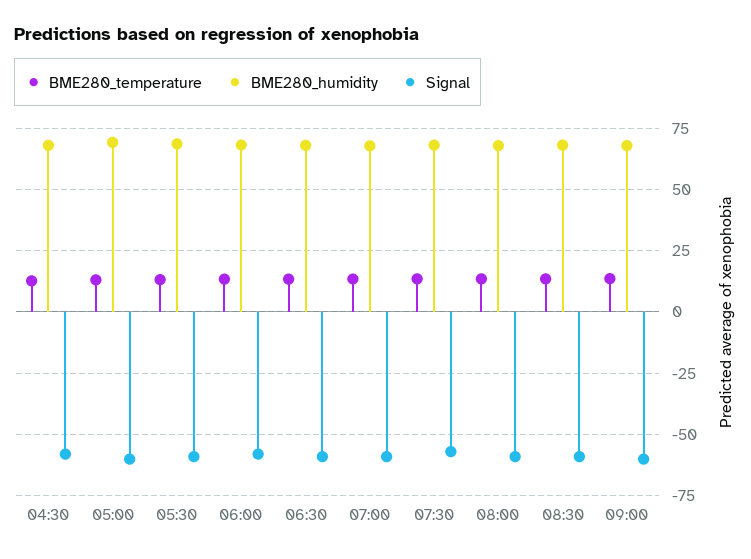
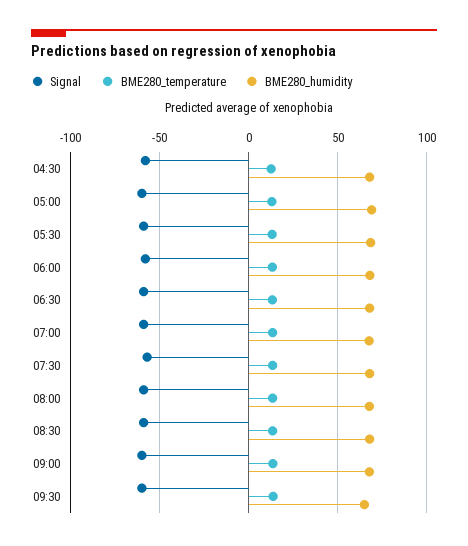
Signal, 09:30: none -> -60
BME280_temperature, 09:30: none -> 15
BME280_humidity, 09:30: none -> 65

